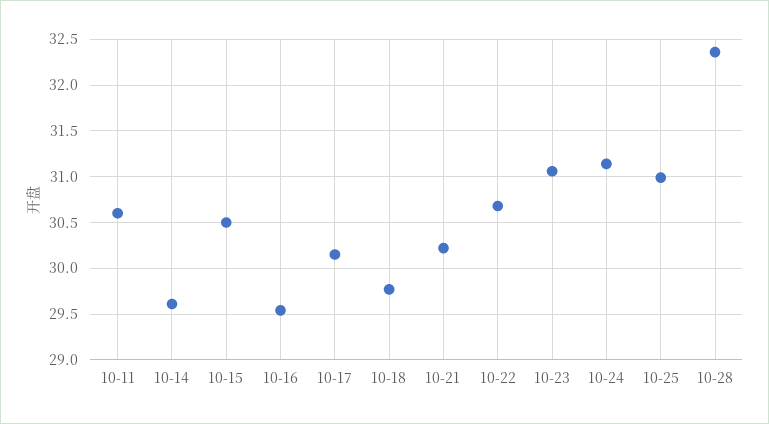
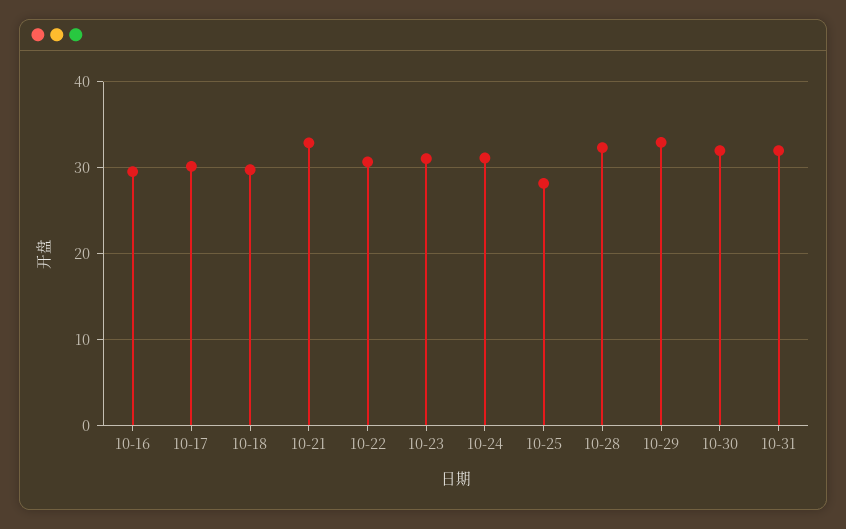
10-11: 30.6 -> none
10-14: 29.6 -> none
10-15: 30.5 -> none
10-21: 30.2 -> 33
10-25: 31 -> 28
10-29: none -> 33
10-30: none -> 32
10-31: none -> 32

